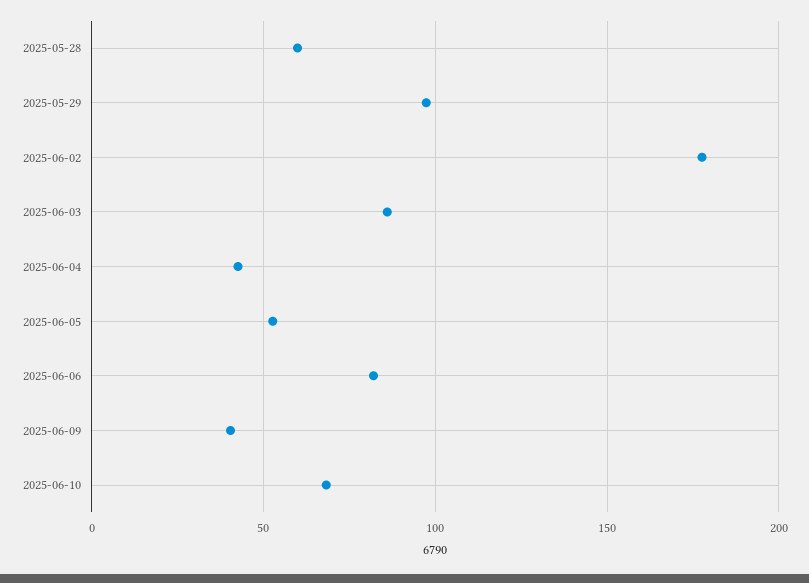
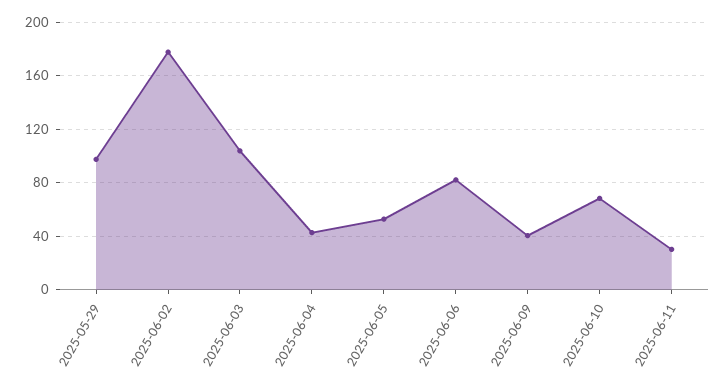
2025-05-28: 60 -> none
2025-06-03: 85 -> 105
2025-06-11: none -> 30

